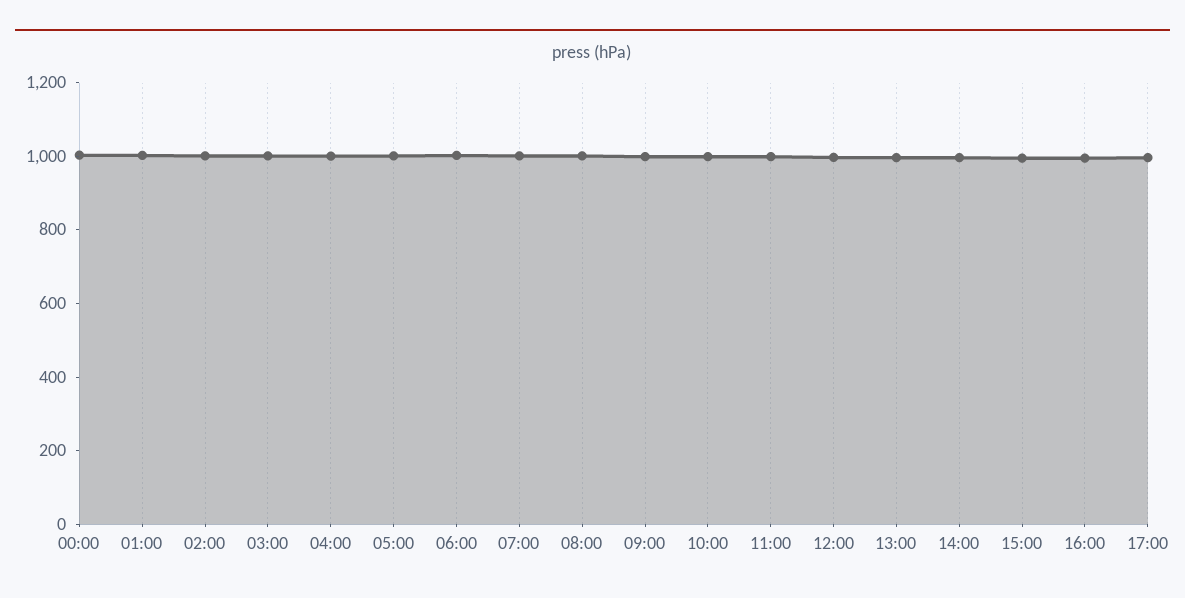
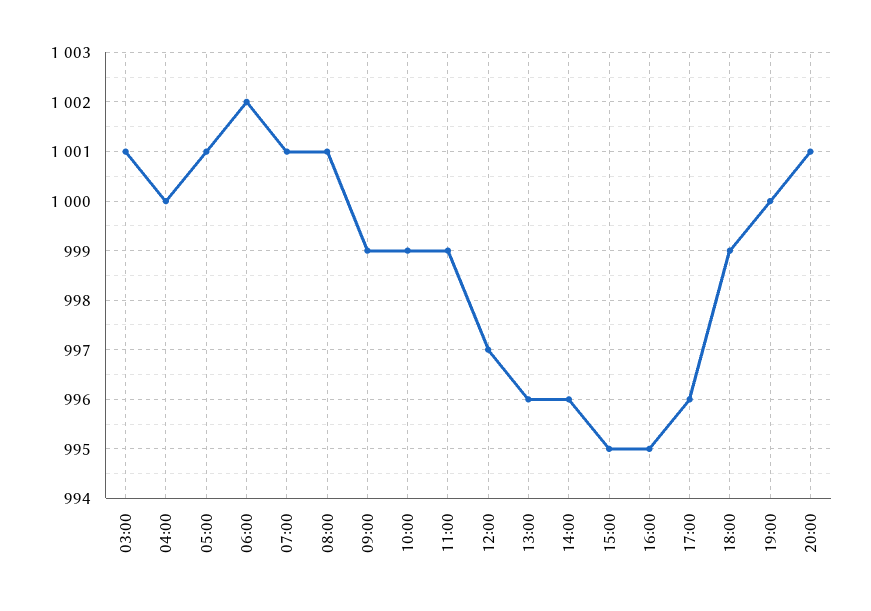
00:00: 1000 -> none
01:00: 1000 -> none
02:00: 1000 -> none
18:00: none -> 999
19:00: none -> 1000
20:00: none -> 1001

